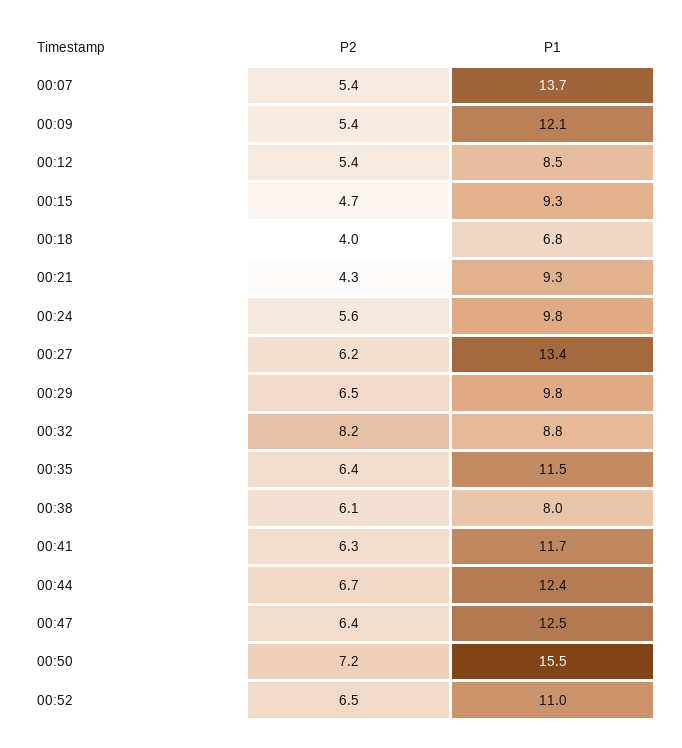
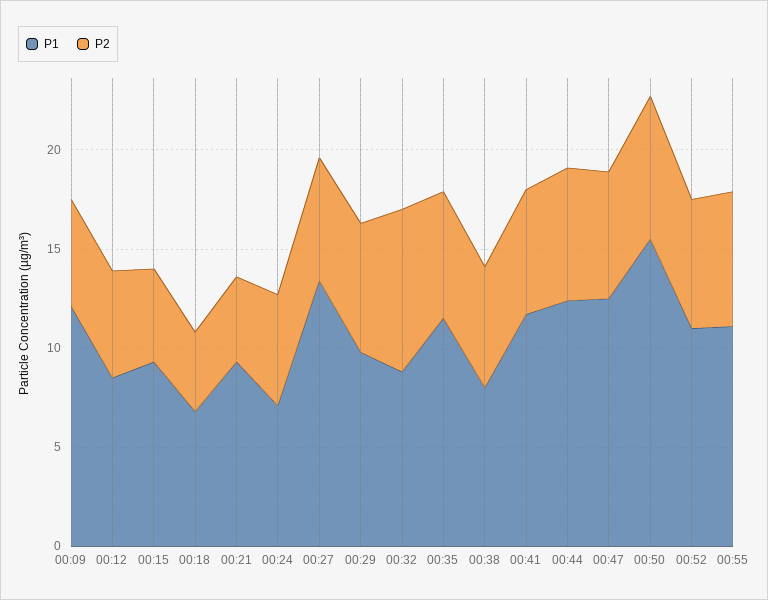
P2, 00:07: 5.4 -> none
P1, 00:07: 13.7 -> none
P1, 00:24: 9.8 -> 7
P1, 00:55: none -> 11
P2, 00:55: none -> 7

